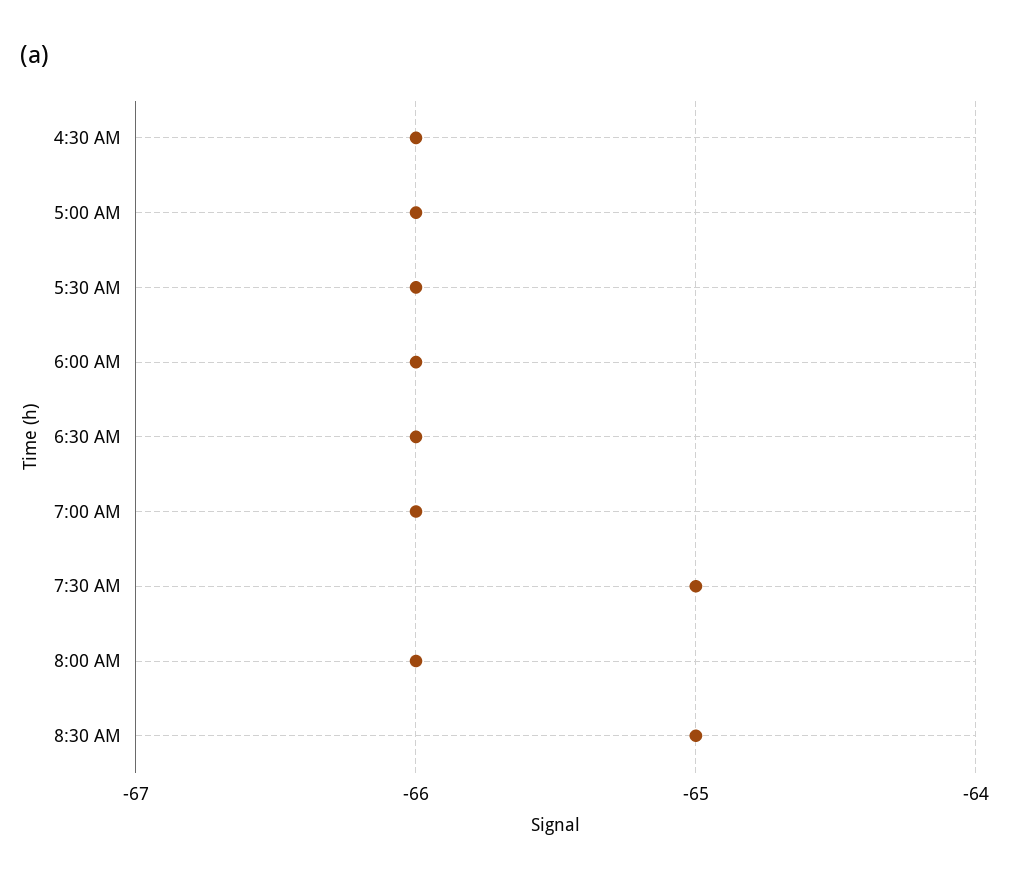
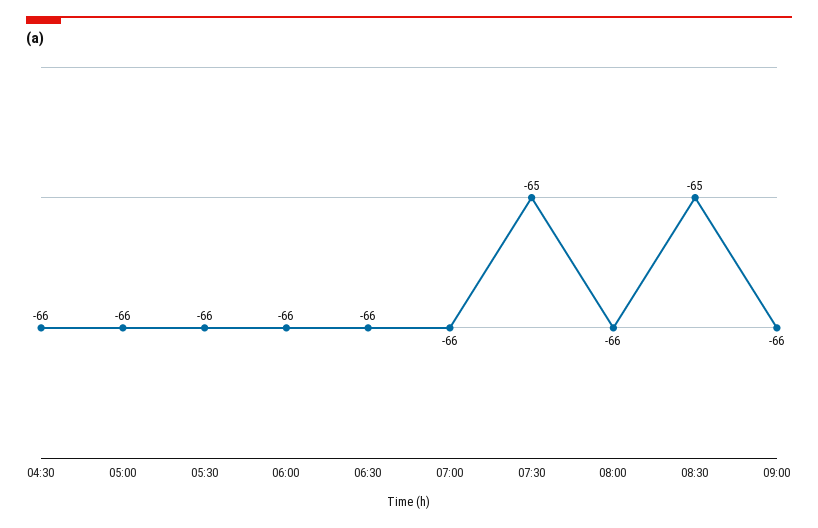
09:00: none -> -66

